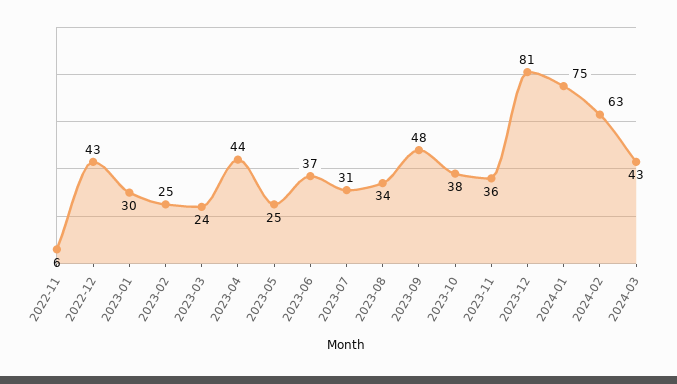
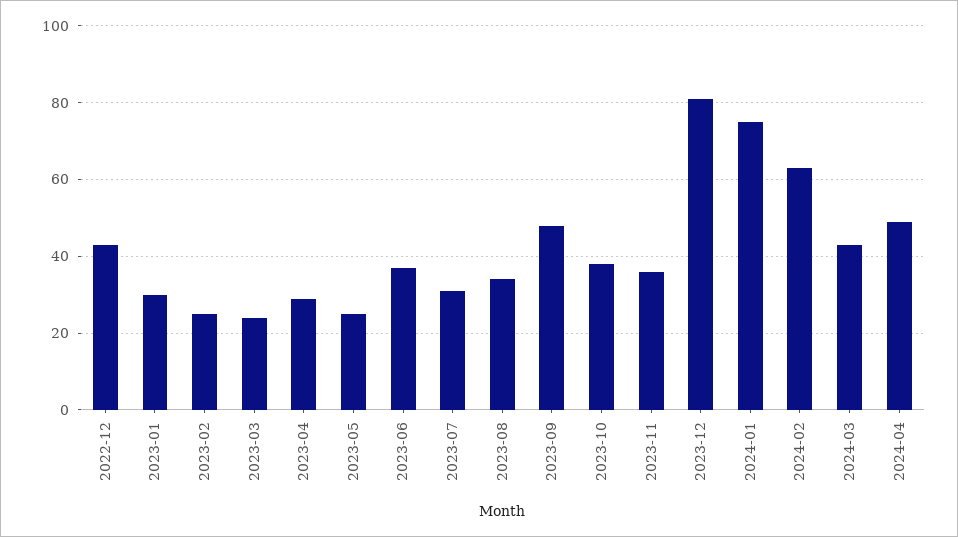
2022-11: 6 -> none
2023-04: 44 -> 30
2024-04: none -> 50

